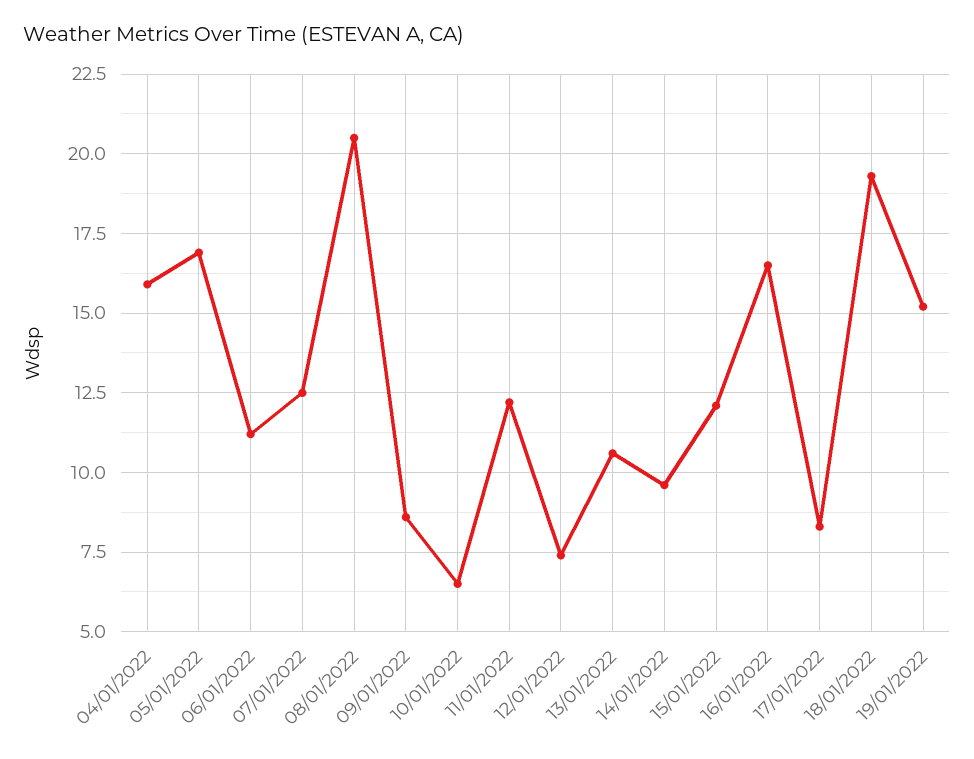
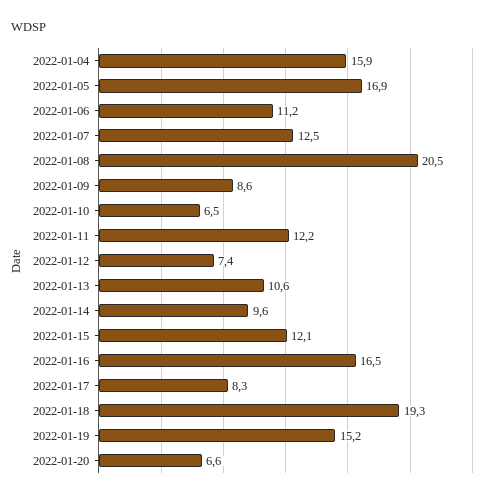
2022-01-20: none -> 6.6

